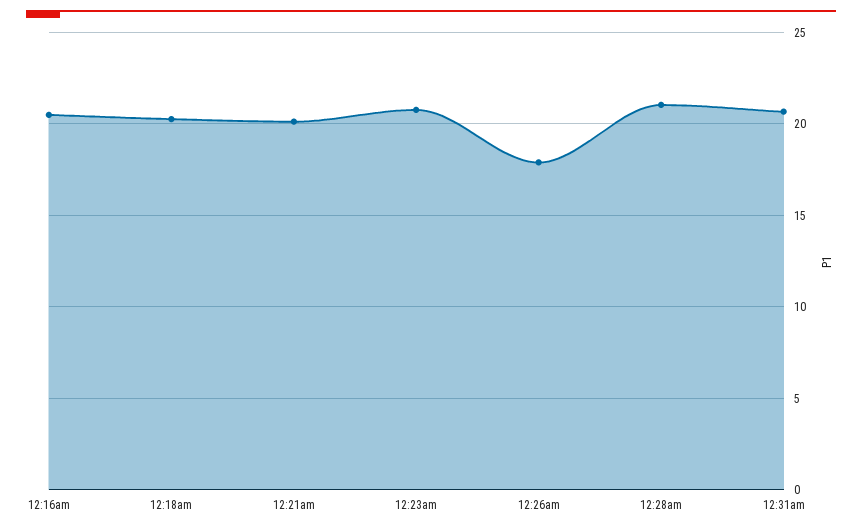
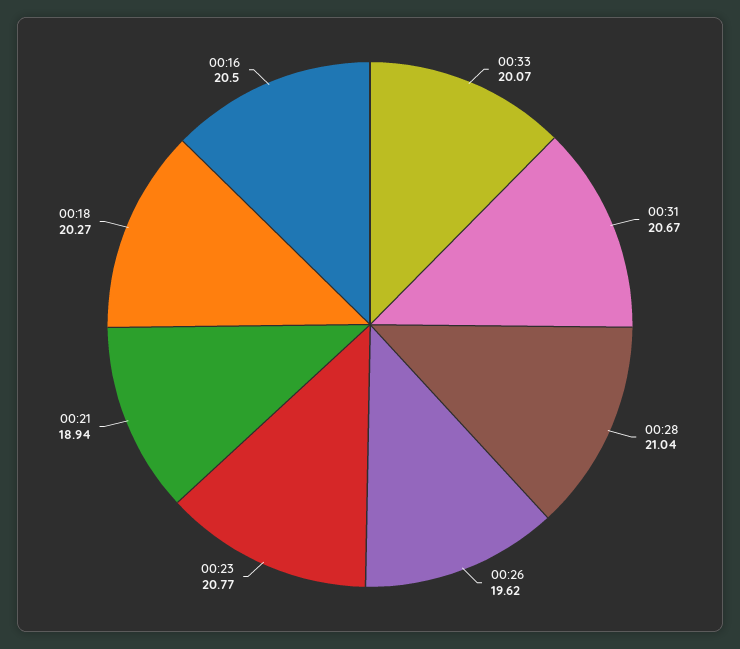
12:21am: 20 -> 18.94
12:26am: 18 -> 19.62
00:33: none -> 20.07

